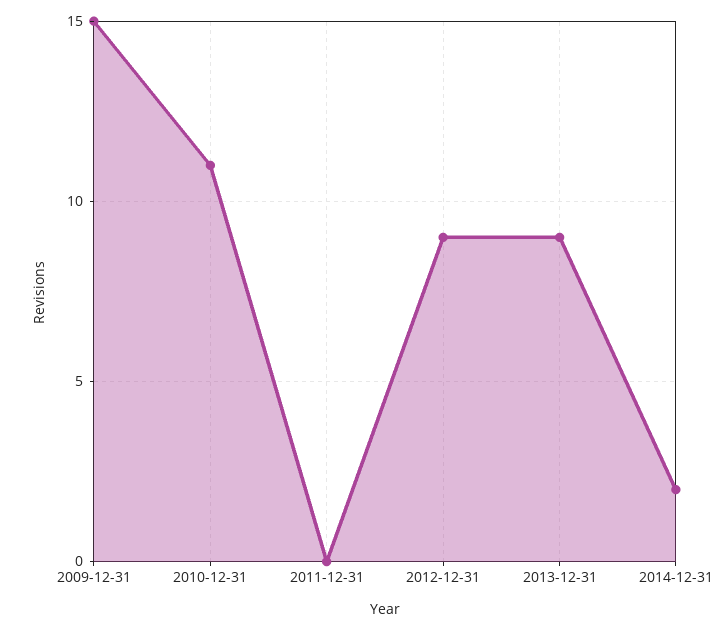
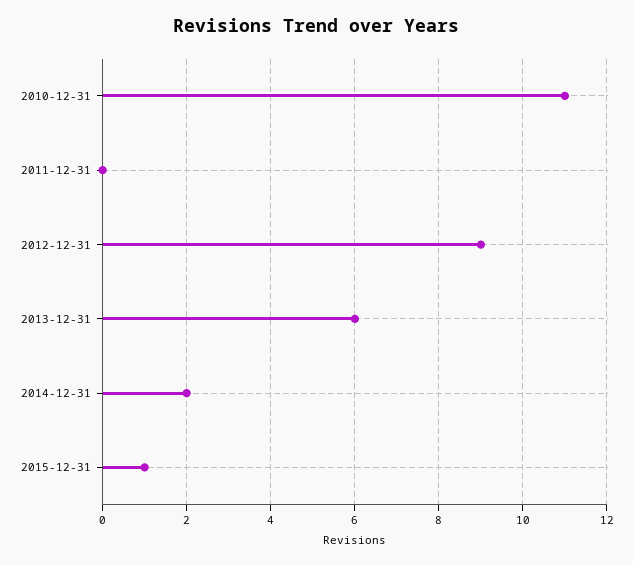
2009-12-31: 15 -> none
2013-12-31: 9 -> 6
2015-12-31: none -> 1

